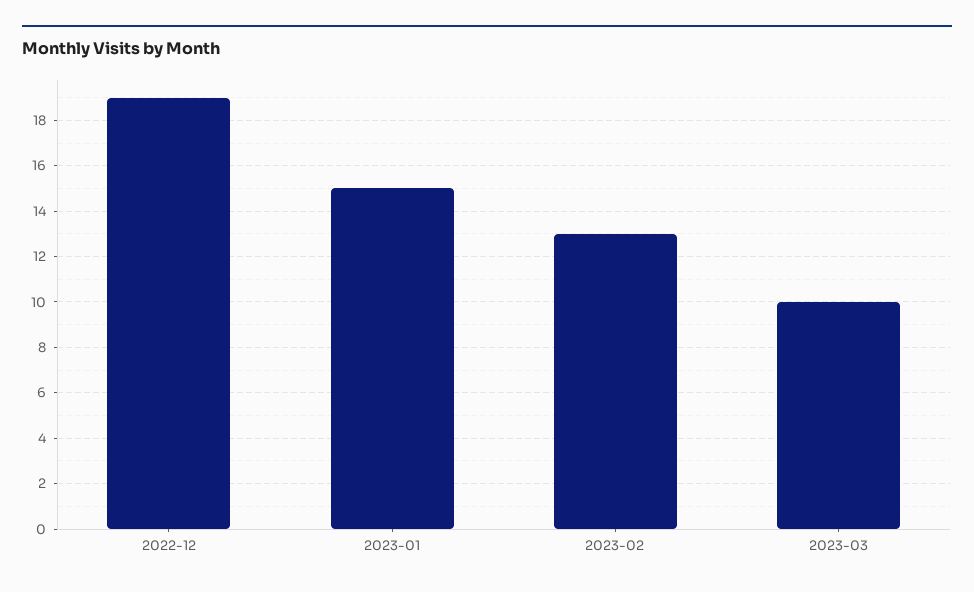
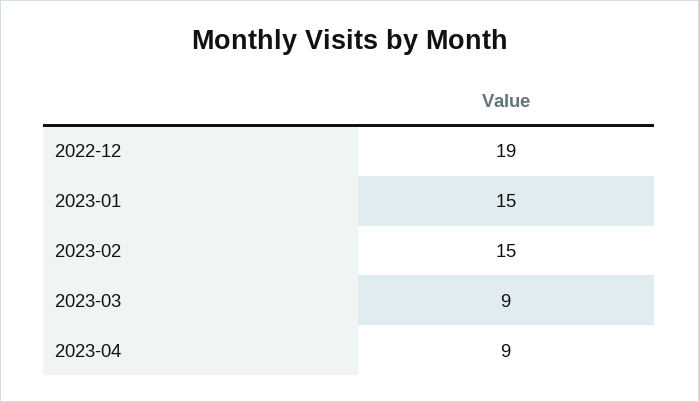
2023-02: 13 -> 15
2023-03: 10 -> 9
2023-04: none -> 9

